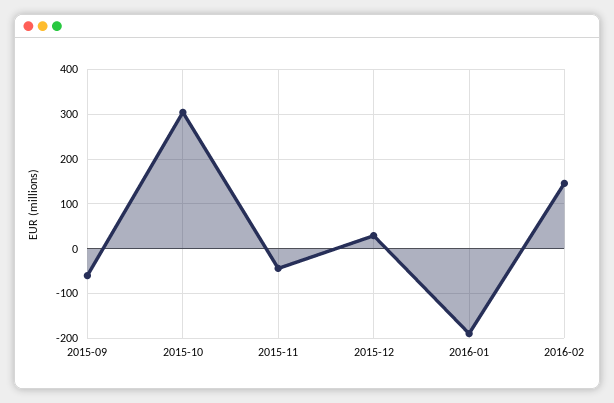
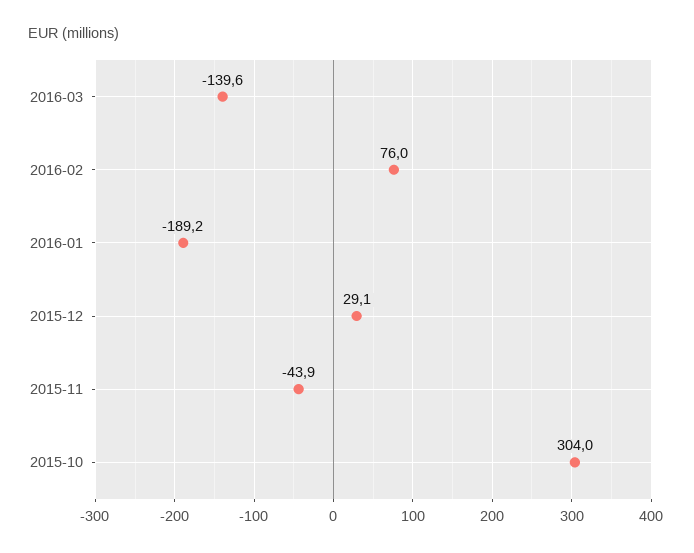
2015-09: -60 -> none
2016-02: 140 -> 76
2016-03: none -> -139.6

